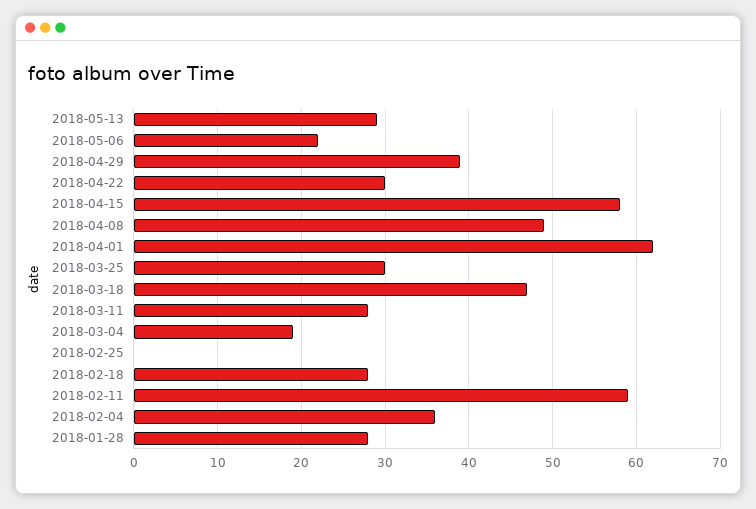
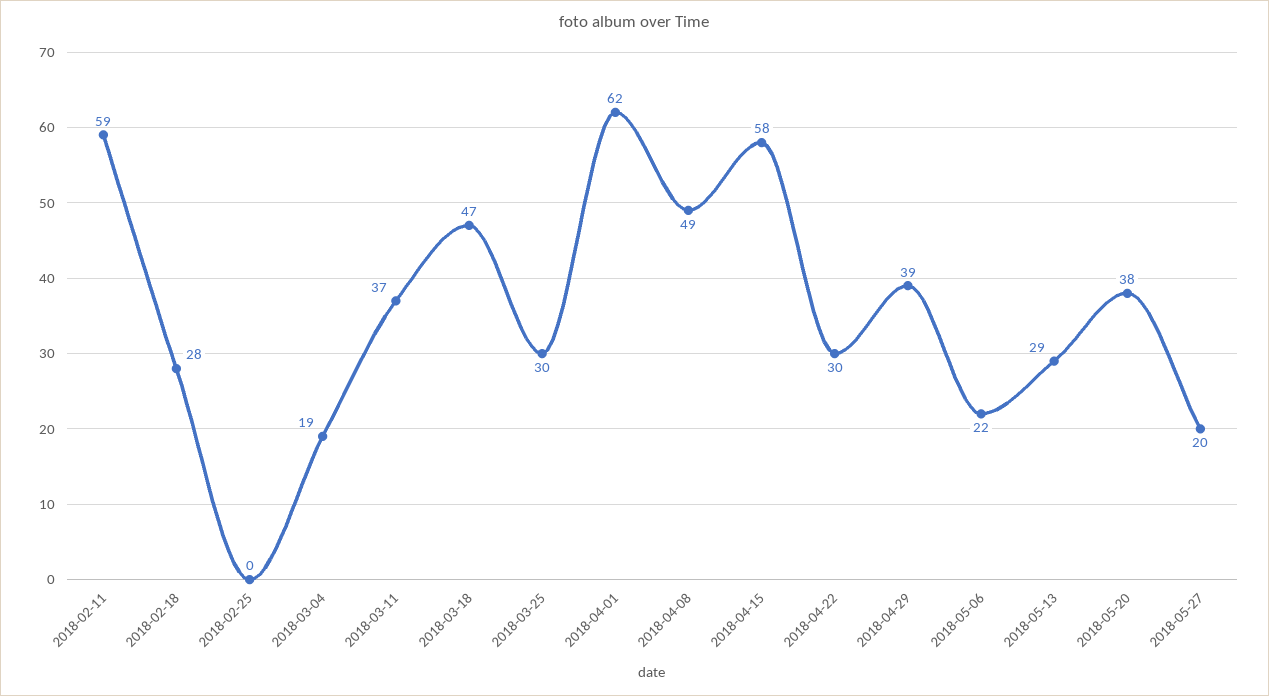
2018-03-11: 28 -> 37
2018-02-04: 36 -> none
2018-01-28: 28 -> none
2018-05-20: none -> 38
2018-05-27: none -> 20

